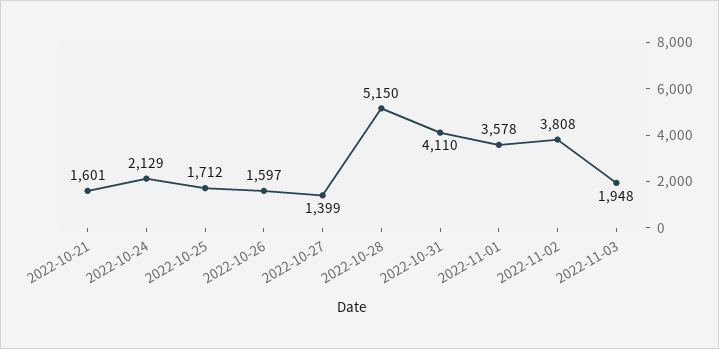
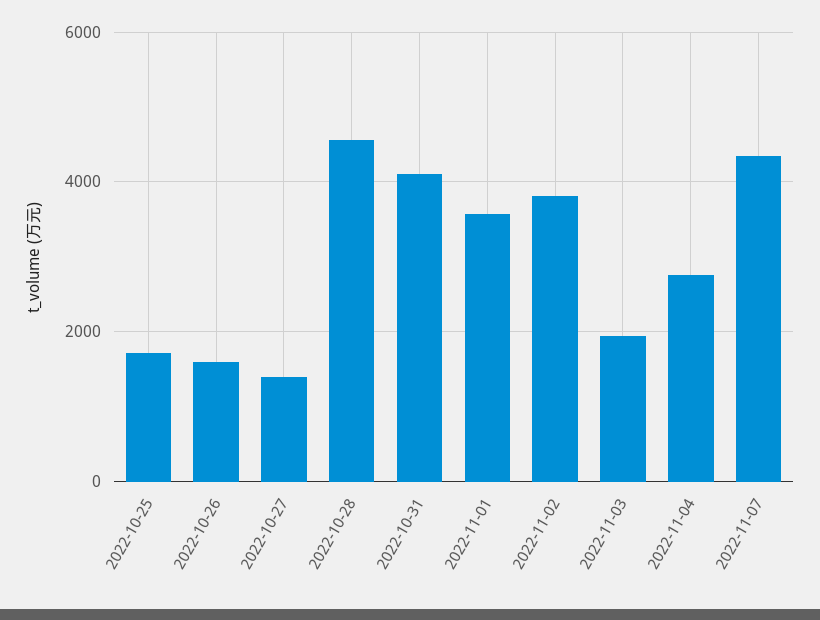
2022-10-21: 1601 -> none
2022-10-24: 2129 -> none
2022-10-28: 5150 -> 4600
2022-11-04: none -> 2800
2022-11-07: none -> 4400

